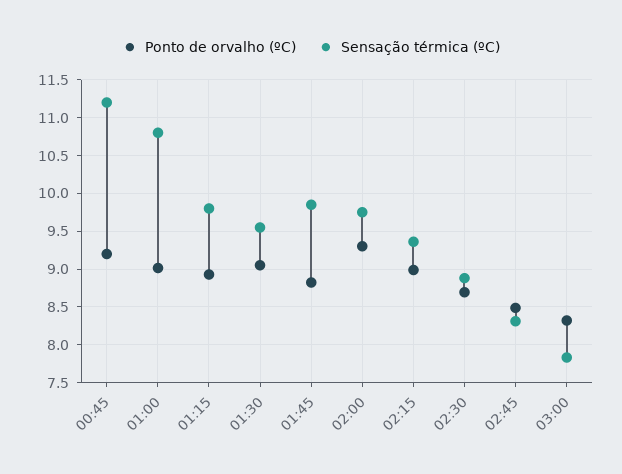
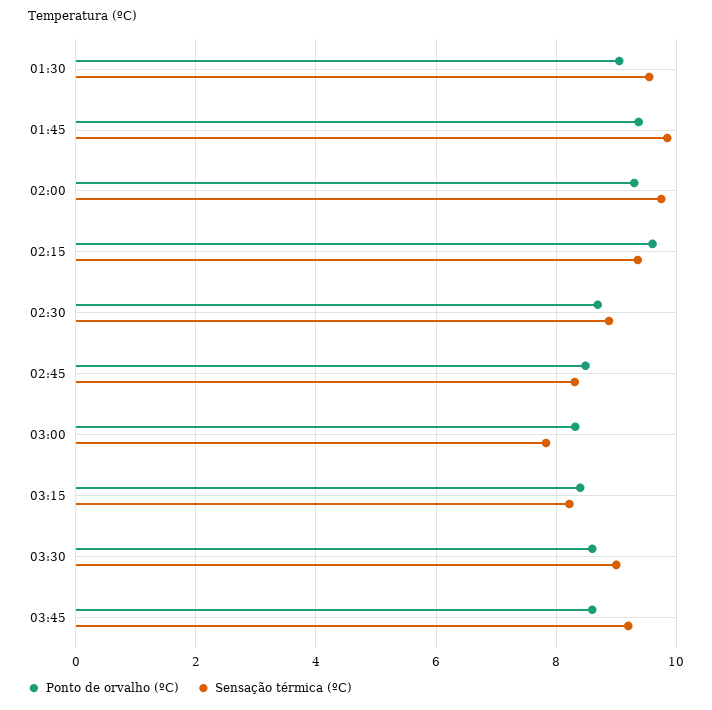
Ponto de orvalho (ºC), 00:45: 9.2 -> none
Sensação térmica (ºC), 00:45: 11.2 -> none
Ponto de orvalho (ºC), 01:00: 9 -> none
Sensação térmica (ºC), 01:00: 10.8 -> none
Ponto de orvalho (ºC), 01:15: 8.9 -> none
Sensação térmica (ºC), 01:15: 9.8 -> none
Ponto de orvalho (ºC), 01:45: 8.8 -> 9.4
Ponto de orvalho (ºC), 02:15: 9 -> 9.6
Ponto de orvalho (ºC), 03:15: none -> 8.4
Sensação térmica (ºC), 03:15: none -> 8.2
Ponto de orvalho (ºC), 03:30: none -> 8.6
Sensação térmica (ºC), 03:30: none -> 9
Ponto de orvalho (ºC), 03:45: none -> 8.6
Sensação térmica (ºC), 03:45: none -> 9.2

